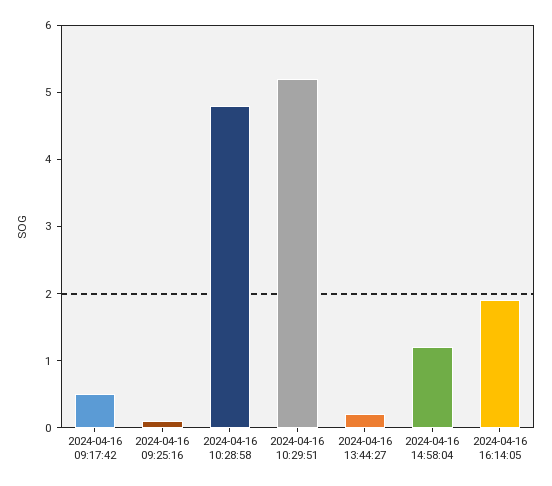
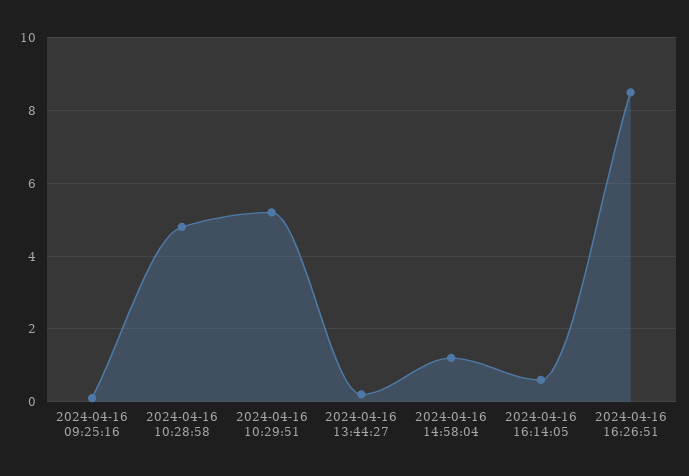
2024-04-16 09:17:42: 0.5 -> none
2024-04-16 16:14:05: 2 -> 0.5
2024-04-16 16:26:51: none -> 8.5

